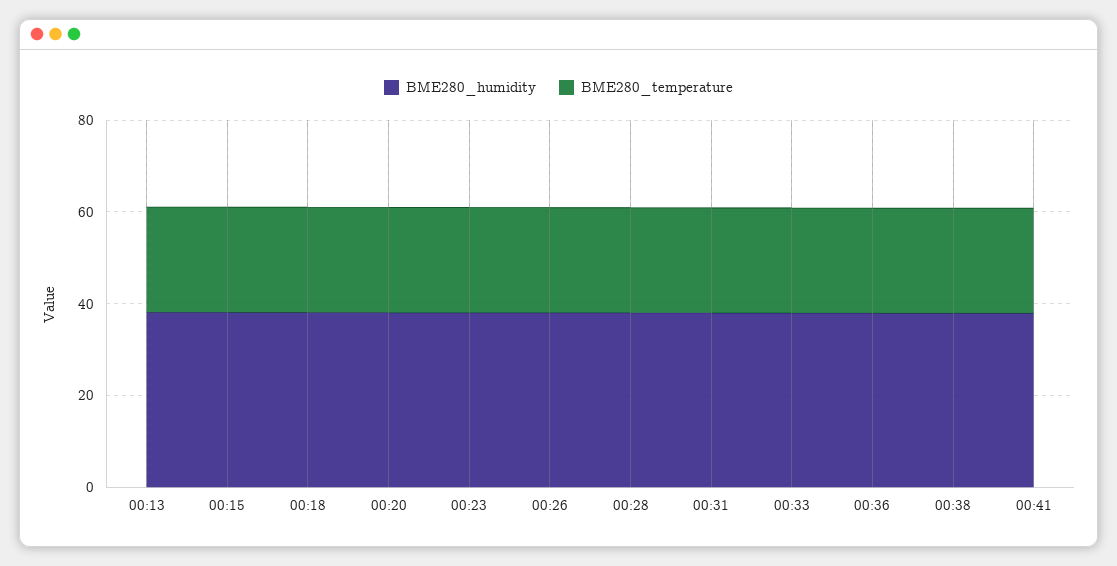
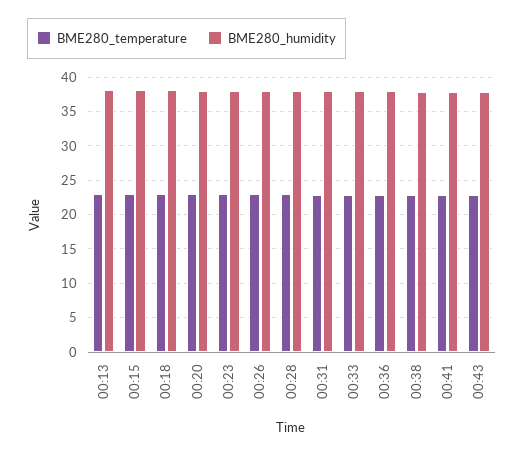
BME280_temperature, 00:43: none -> 23
BME280_humidity, 00:43: none -> 38

